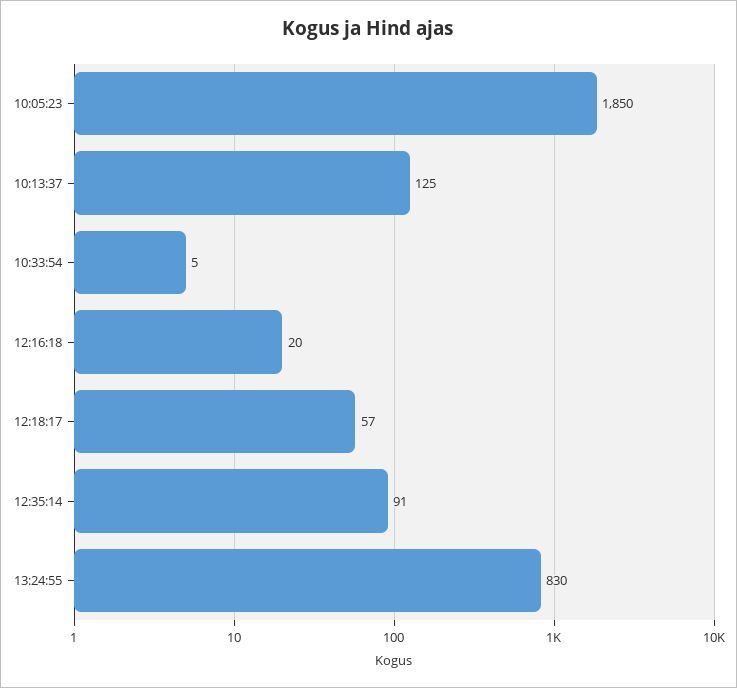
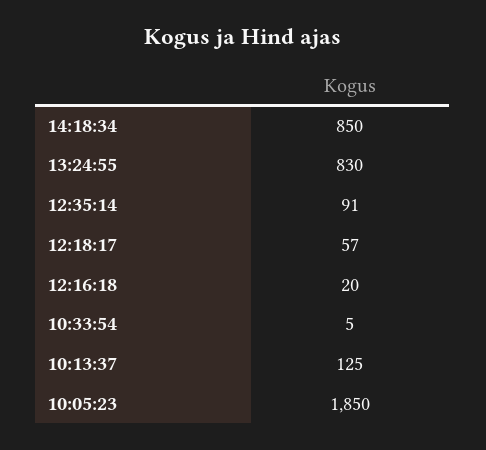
14:18:34: none -> 850

